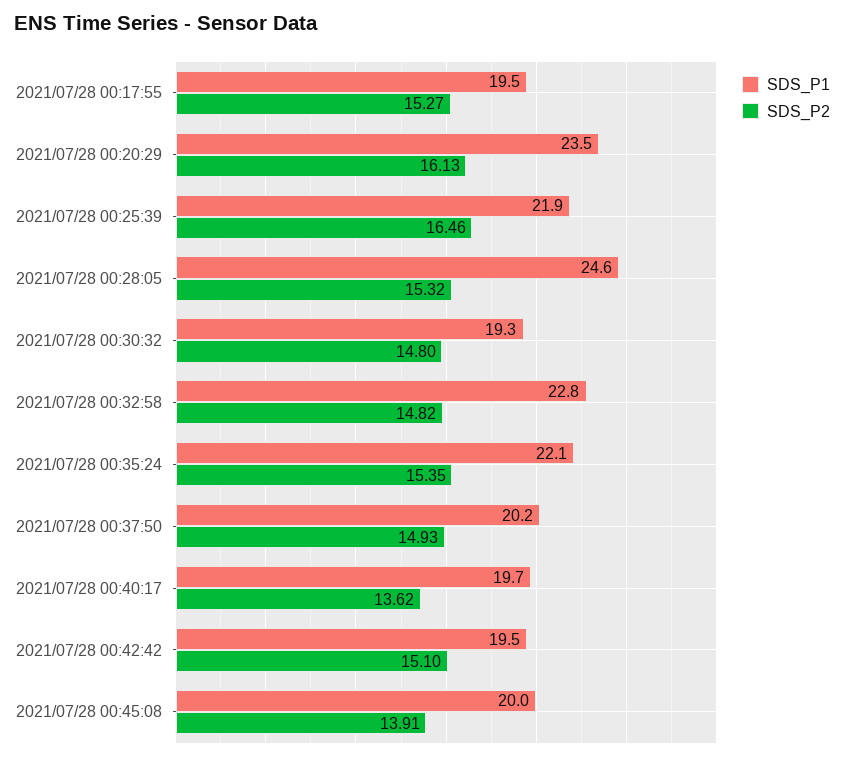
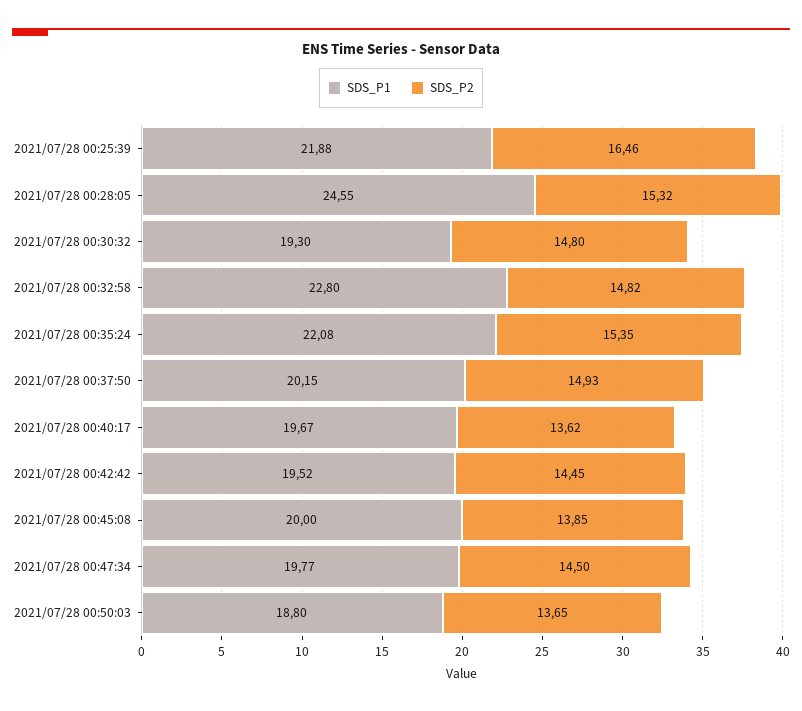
SDS_P1, 2021/07/28 00:17:55: 19.5 -> none
SDS_P2, 2021/07/28 00:17:55: 15.27 -> none
SDS_P1, 2021/07/28 00:20:29: 23.5 -> none
SDS_P2, 2021/07/28 00:20:29: 16.13 -> none
SDS_P2, 2021/07/28 00:42:42: 15.1 -> 14.45
SDS_P2, 2021/07/28 00:45:08: 13.91 -> 13.85
SDS_P1, 2021/07/28 00:47:34: none -> 19.77
SDS_P2, 2021/07/28 00:47:34: none -> 14.5
SDS_P1, 2021/07/28 00:50:03: none -> 18.8
SDS_P2, 2021/07/28 00:50:03: none -> 13.65

